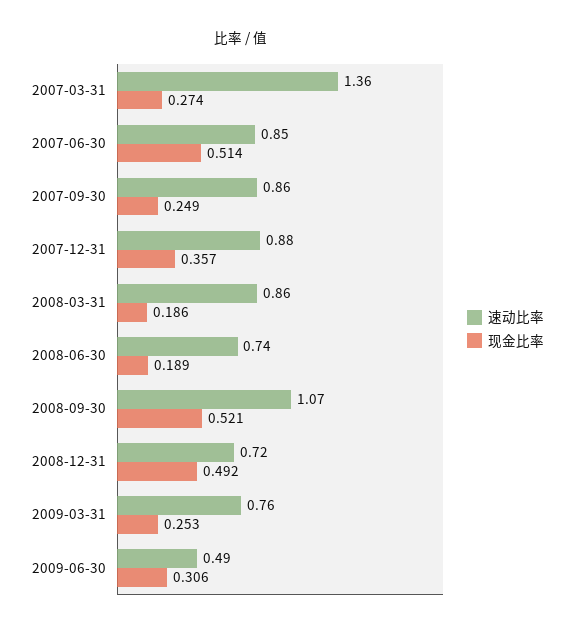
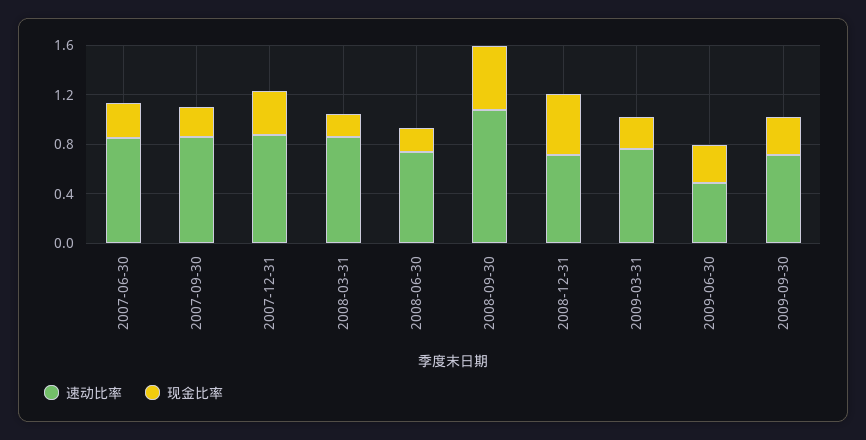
速动比率, 2007-03-31: 1.36 -> none
现金比率, 2007-03-31: 0.274 -> none
现金比率, 2007-06-30: 0.514 -> 0.3
速动比率, 2009-09-30: none -> 0.7
现金比率, 2009-09-30: none -> 0.3

